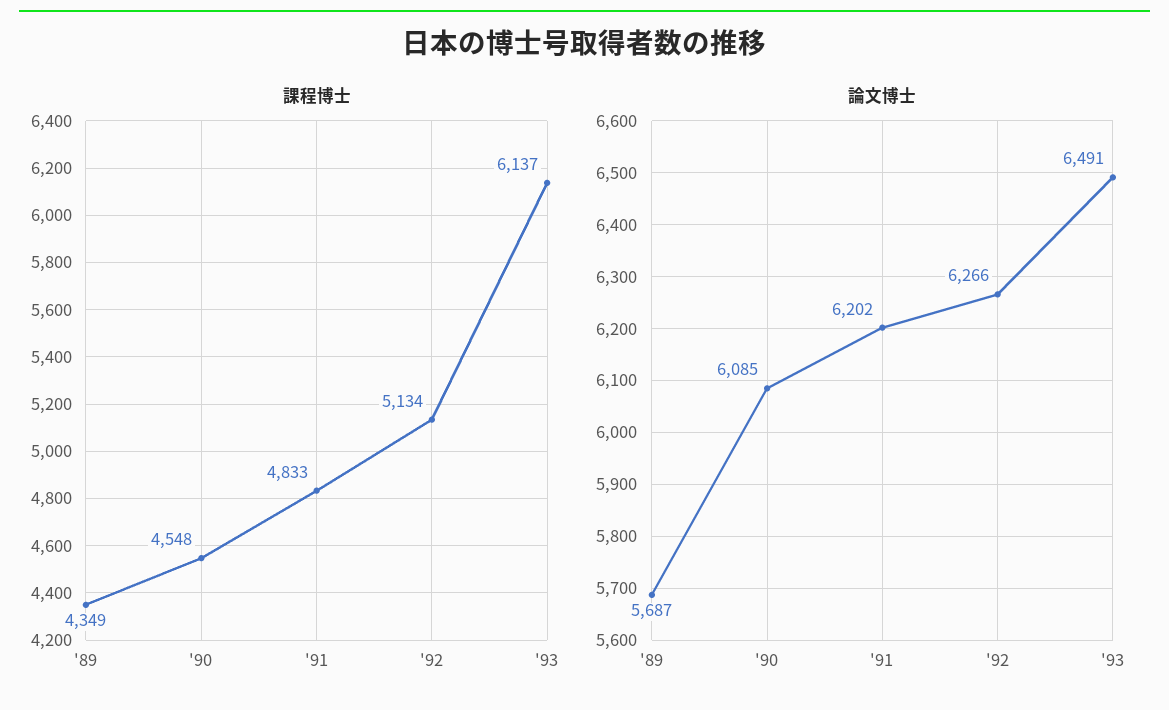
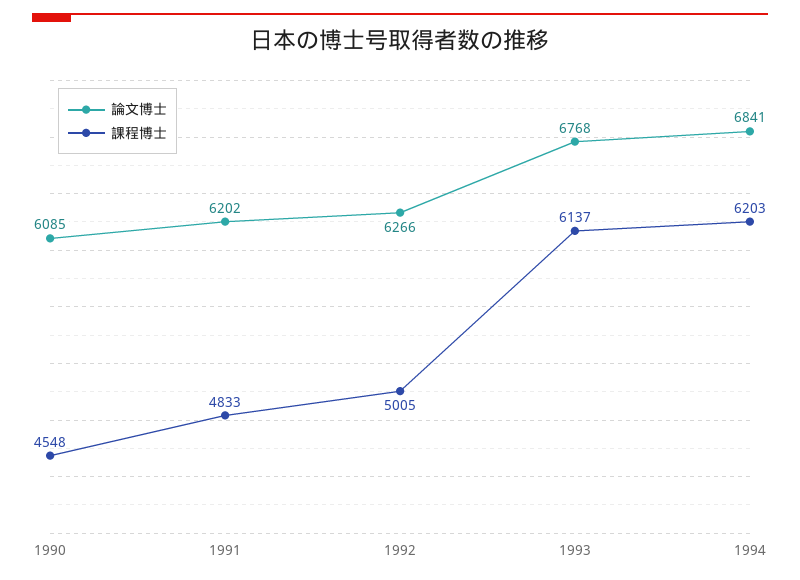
課程博士, '89: 4349 -> none
課程博士, '92: 5134 -> 5005
論文博士, '89: 5687 -> none
論文博士, '93: 6491 -> 6768
論文博士, 1994: none -> 6841
課程博士, 1994: none -> 6203

